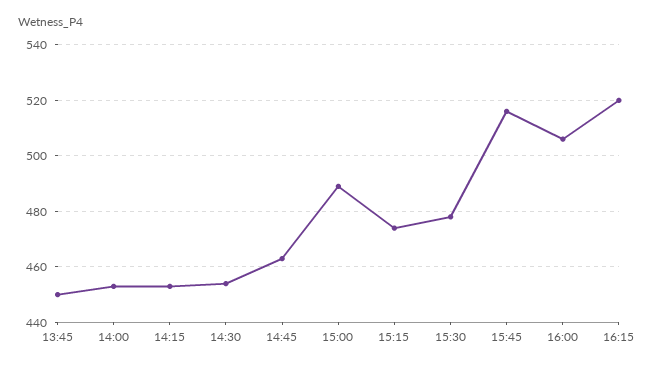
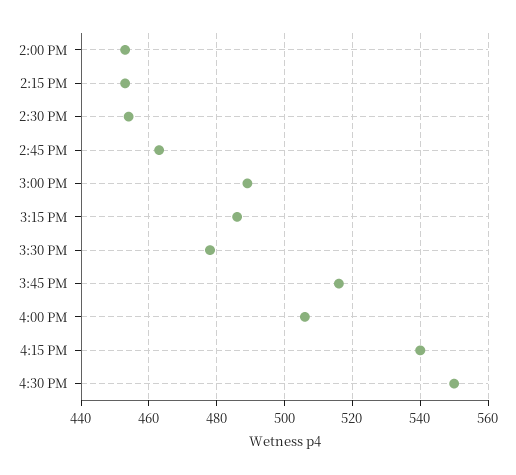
13:45: 450 -> none
15:15: 475 -> 485
16:15: 520 -> 540
4:30 PM: none -> 550

